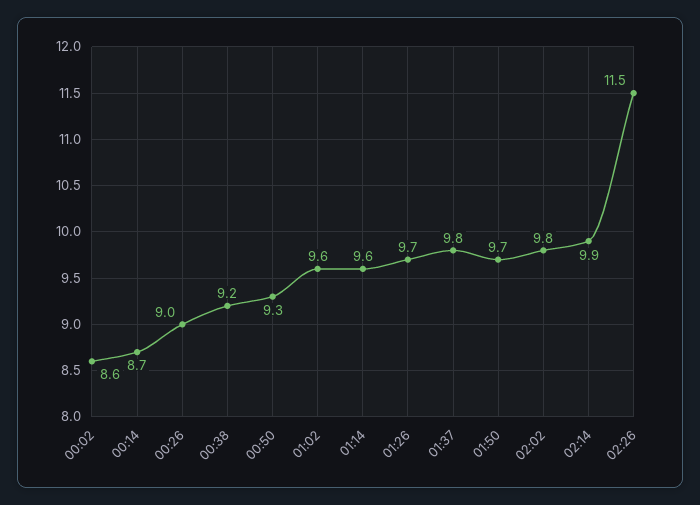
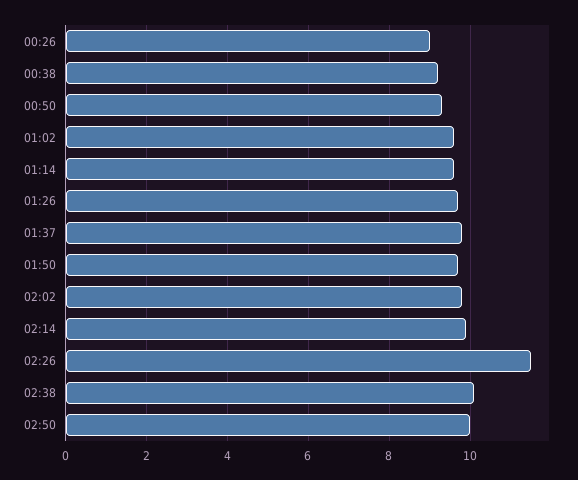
00:02: 8.6 -> none
00:14: 8.7 -> none
02:38: none -> 10
02:50: none -> 10

